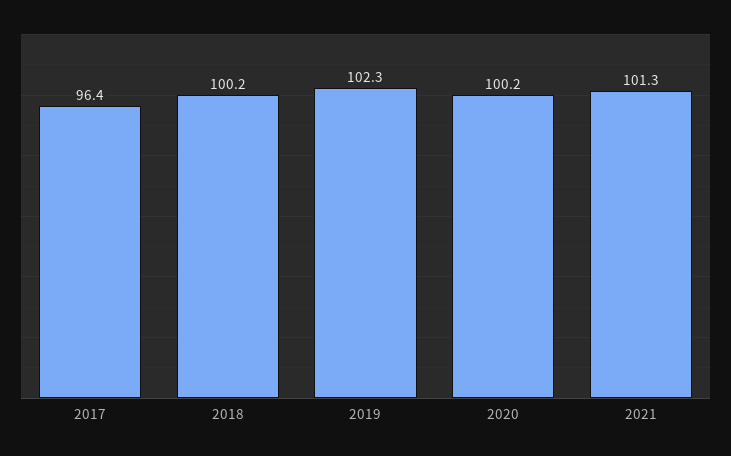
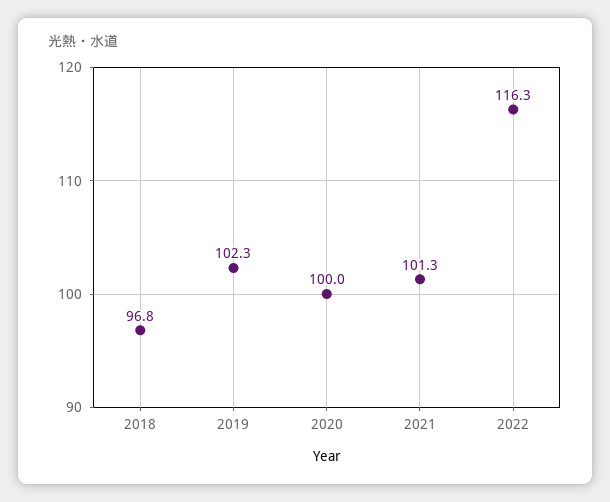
2017: 96.4 -> none
2018: 100.2 -> 96.8
2020: 100.2 -> 100
2022: none -> 116.3

